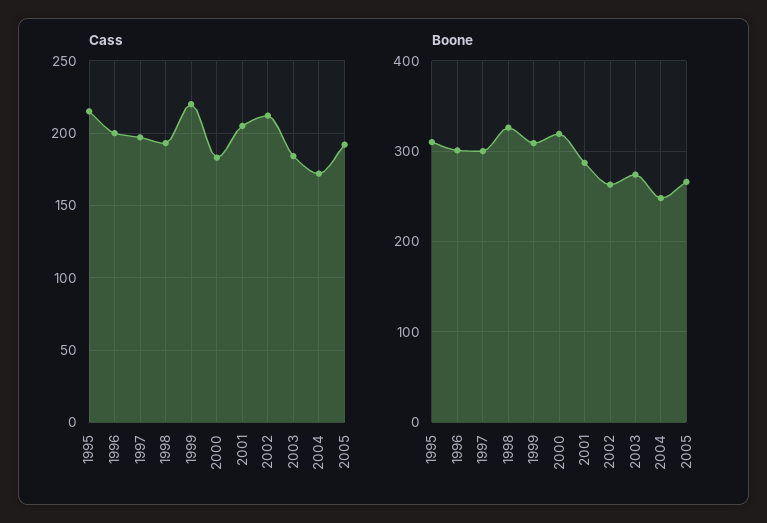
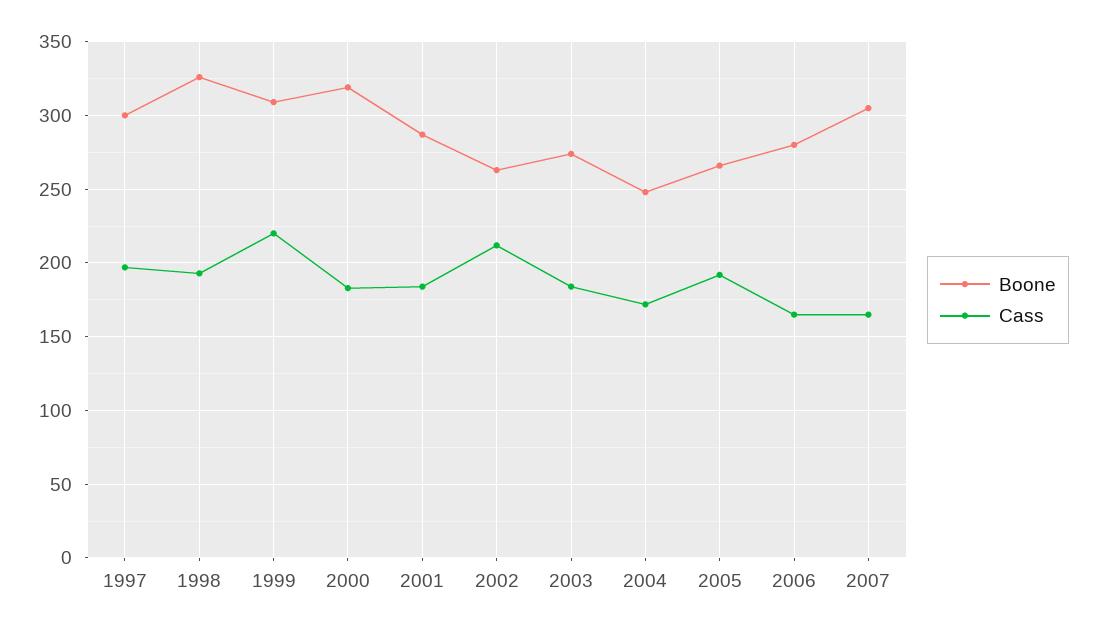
Cass, 1995: 215 -> none
Cass, 1996: 200 -> none
Cass, 2001: 205 -> 185
Boone, 1995: 310 -> none
Boone, 1996: 300 -> none
Boone, 2006: none -> 280
Cass, 2006: none -> 165
Boone, 2007: none -> 305
Cass, 2007: none -> 165

